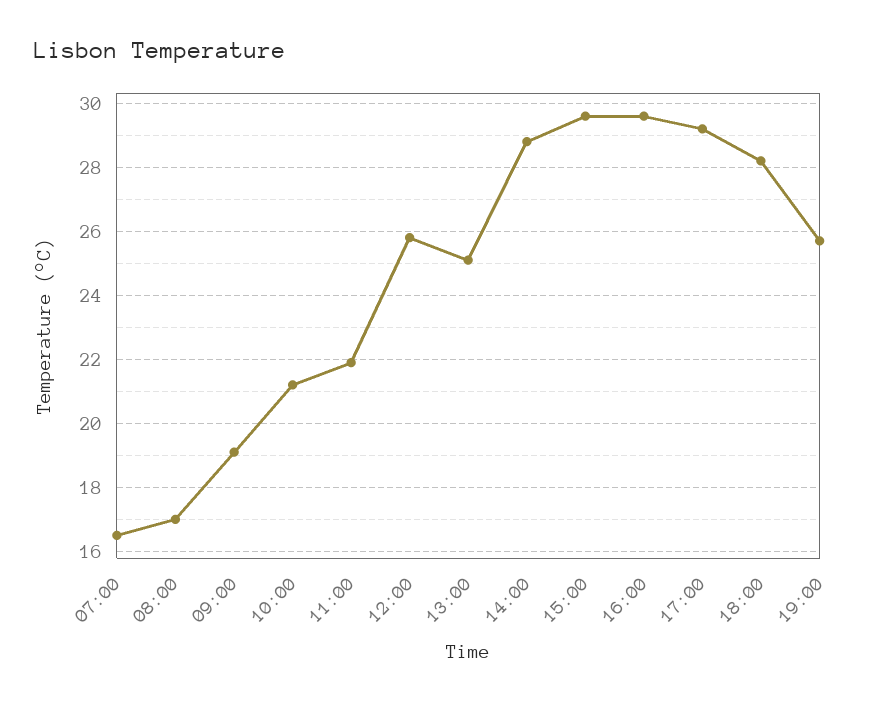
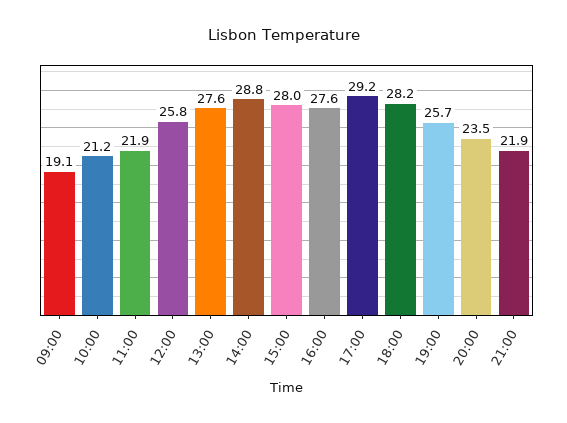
07:00: 16.5 -> none
08:00: 17 -> none
13:00: 25 -> 27.6
15:00: 29.5 -> 28
16:00: 29.5 -> 27.6
20:00: none -> 23.5
21:00: none -> 21.9

